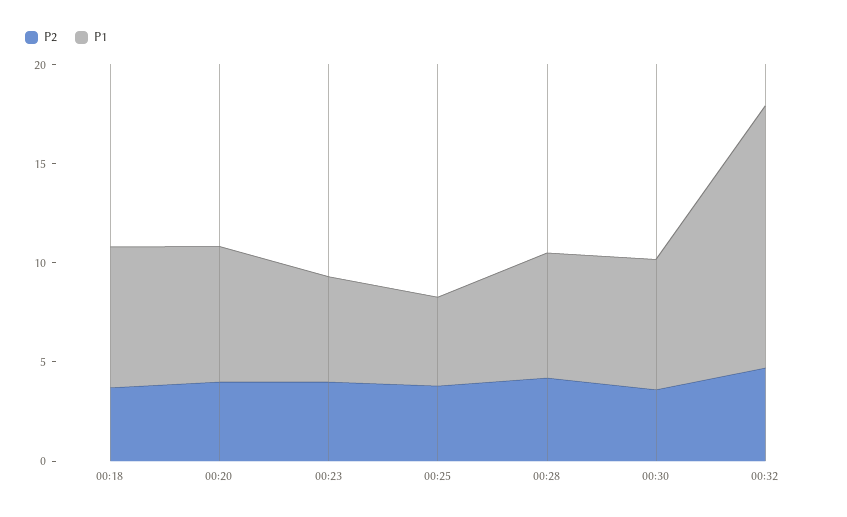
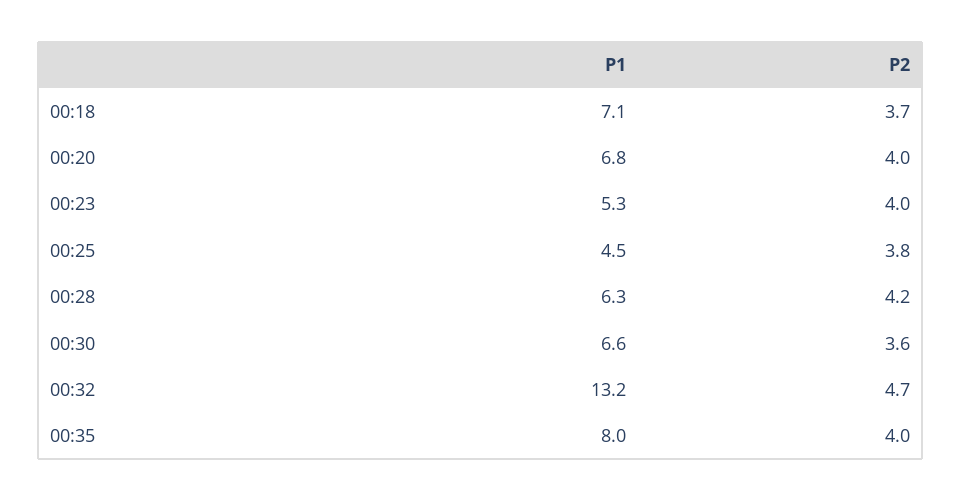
P1, 00:35: none -> 8
P2, 00:35: none -> 4

